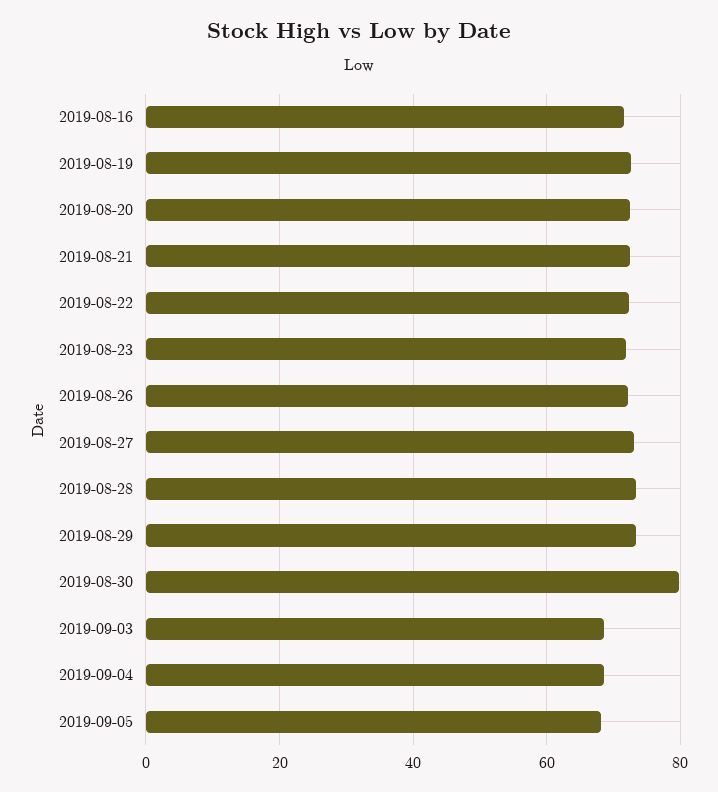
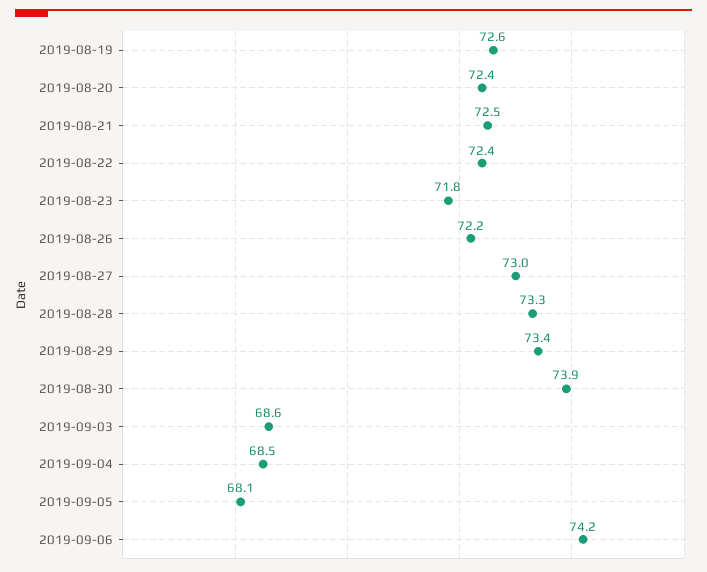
2019-08-16: 72 -> none
2019-08-30: 80 -> 73.9
2019-09-06: none -> 74.2

